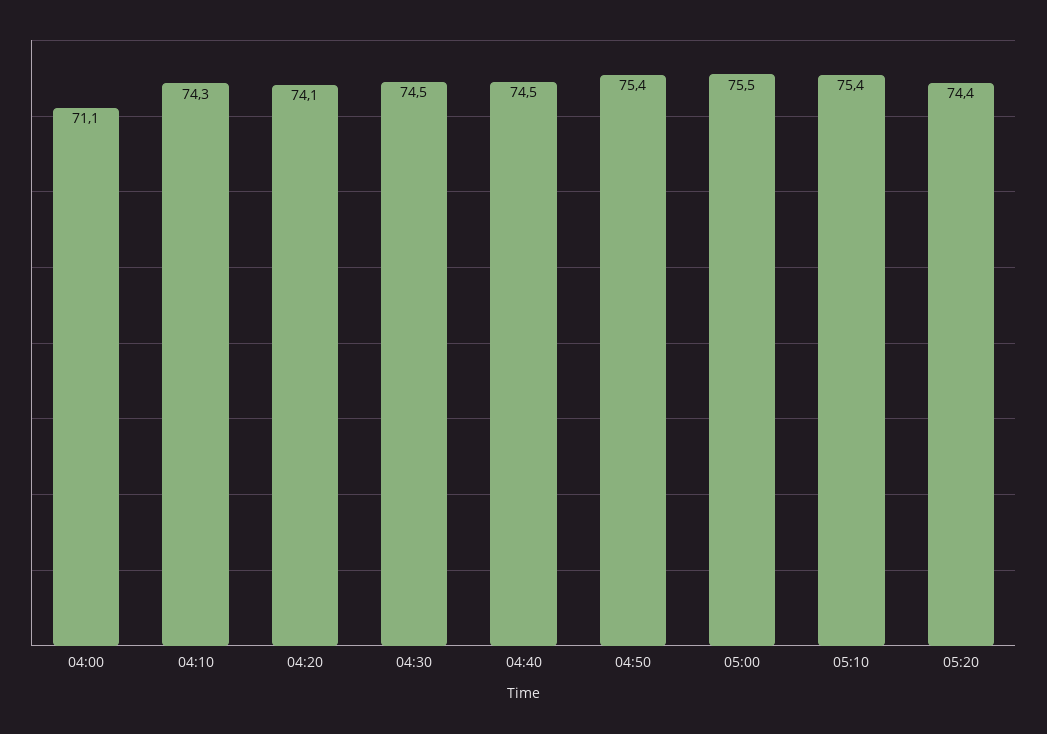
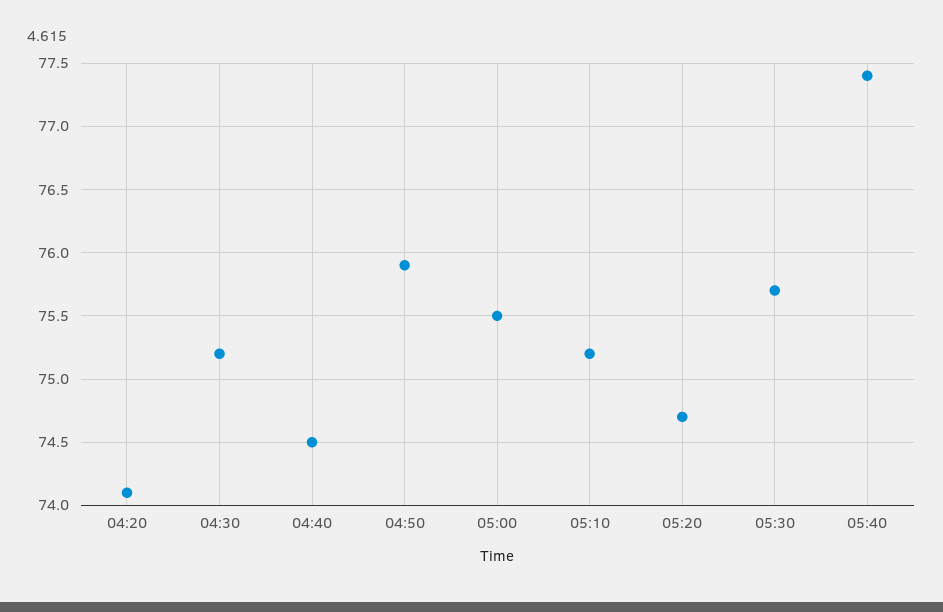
04:00: 71.1 -> none
04:10: 74.3 -> none
04:30: 74.5 -> 75.2
04:50: 75.4 -> 75.9
05:10: 75.4 -> 75.2
05:20: 74.4 -> 74.7
05:30: none -> 75.7
05:40: none -> 77.4

